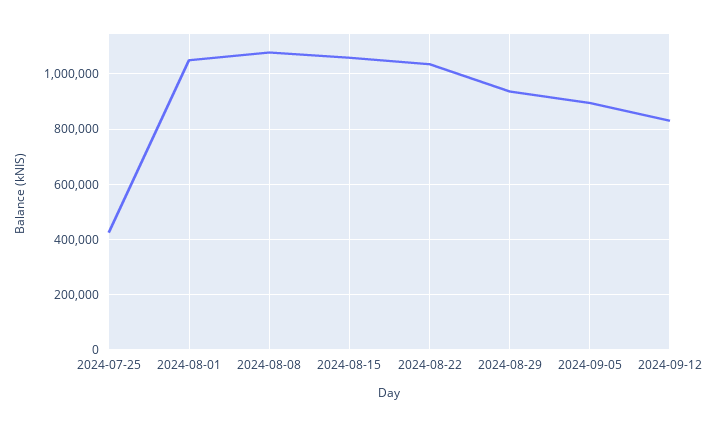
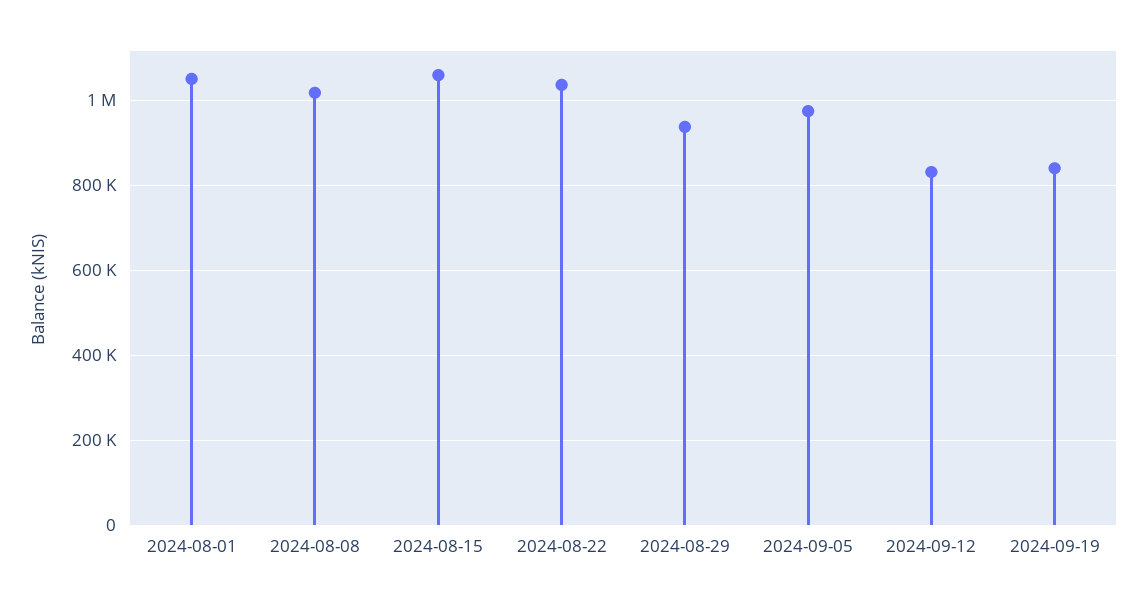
2024-07-25: 425000 -> none
2024-08-08: 1075000 -> 1020000
2024-09-05: 900000 -> 980000
2024-09-19: none -> 840000

